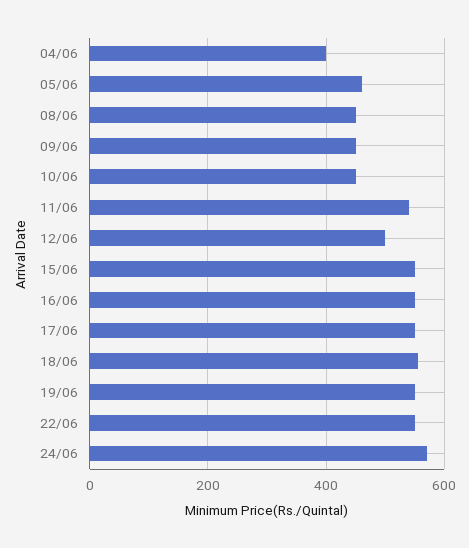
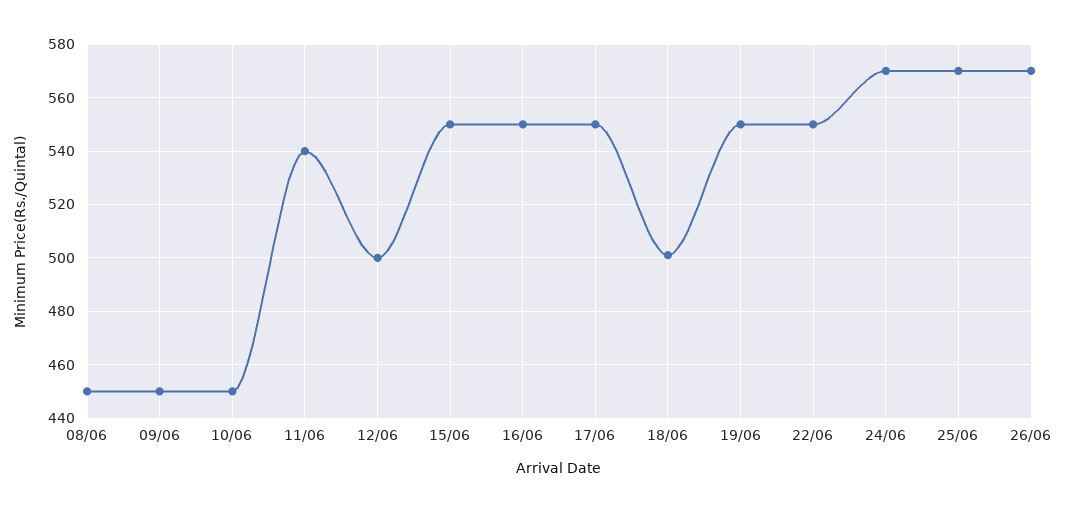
04/06: 400 -> none
05/06: 460 -> none
18/06: 560 -> 500
25/06: none -> 570
26/06: none -> 570

